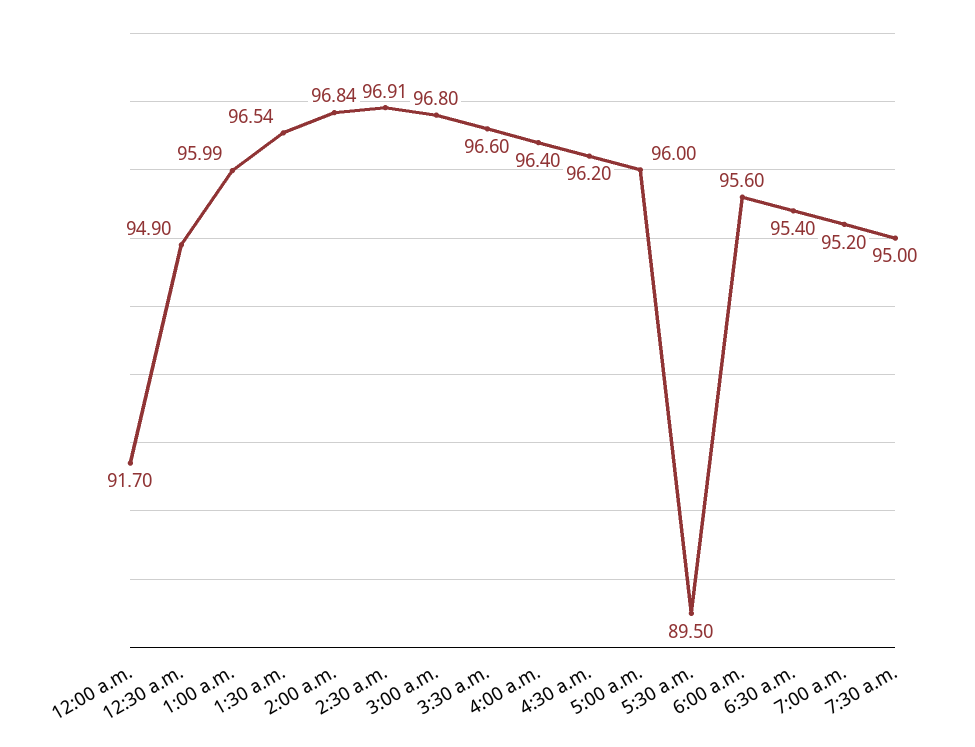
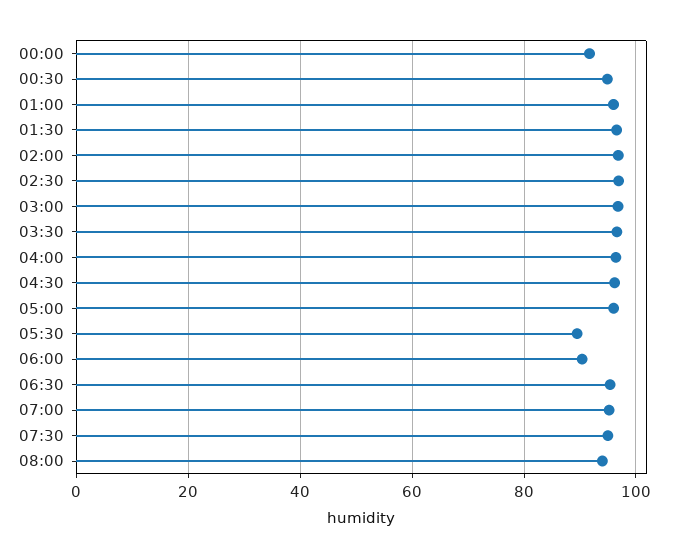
6:00 a.m.: 95.6 -> 90
08:00: none -> 94

